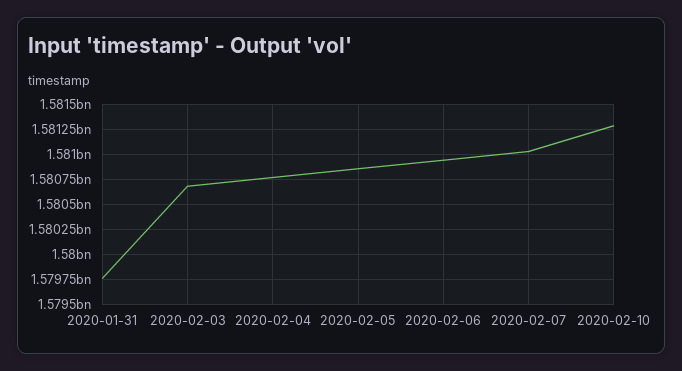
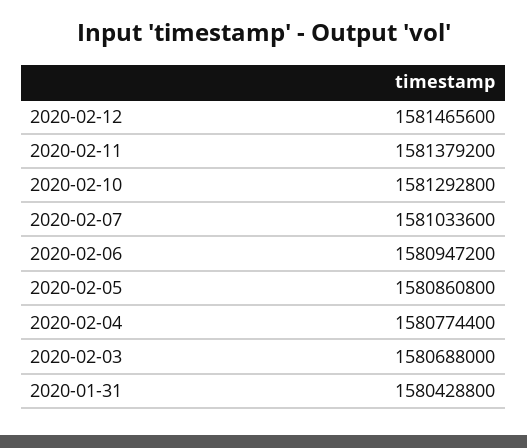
2020-01-31: 1579750000 -> 1580428800
2020-02-12: none -> 1581465600
2020-02-11: none -> 1581379200

